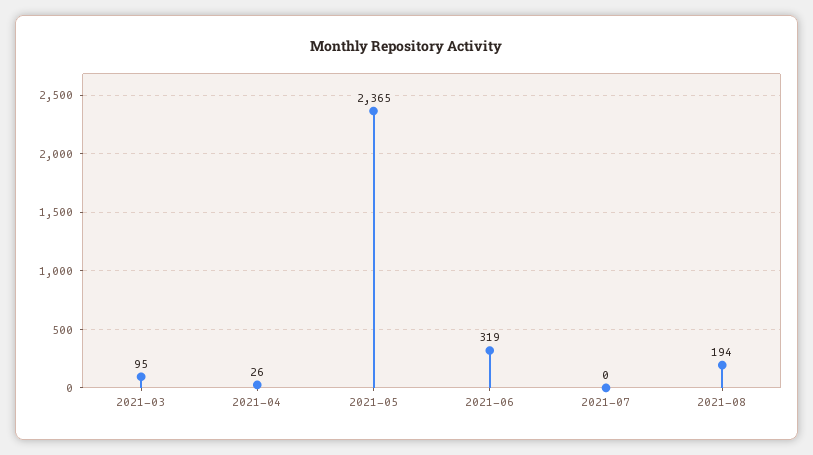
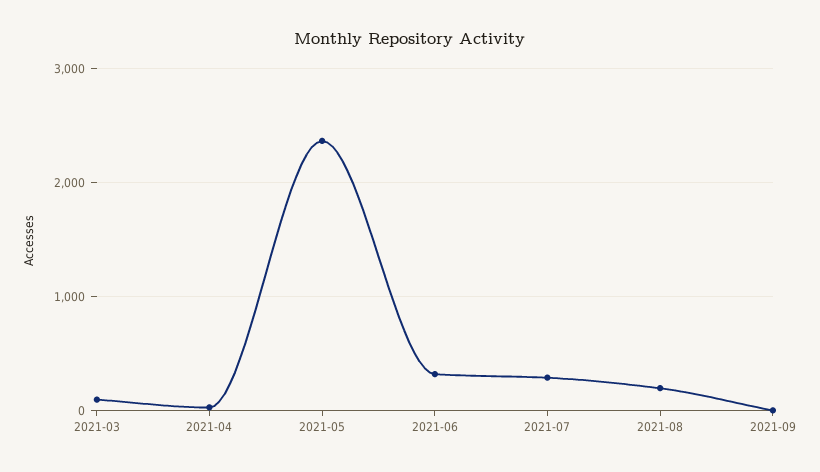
2021-07: 0 -> 300
2021-09: none -> 0

